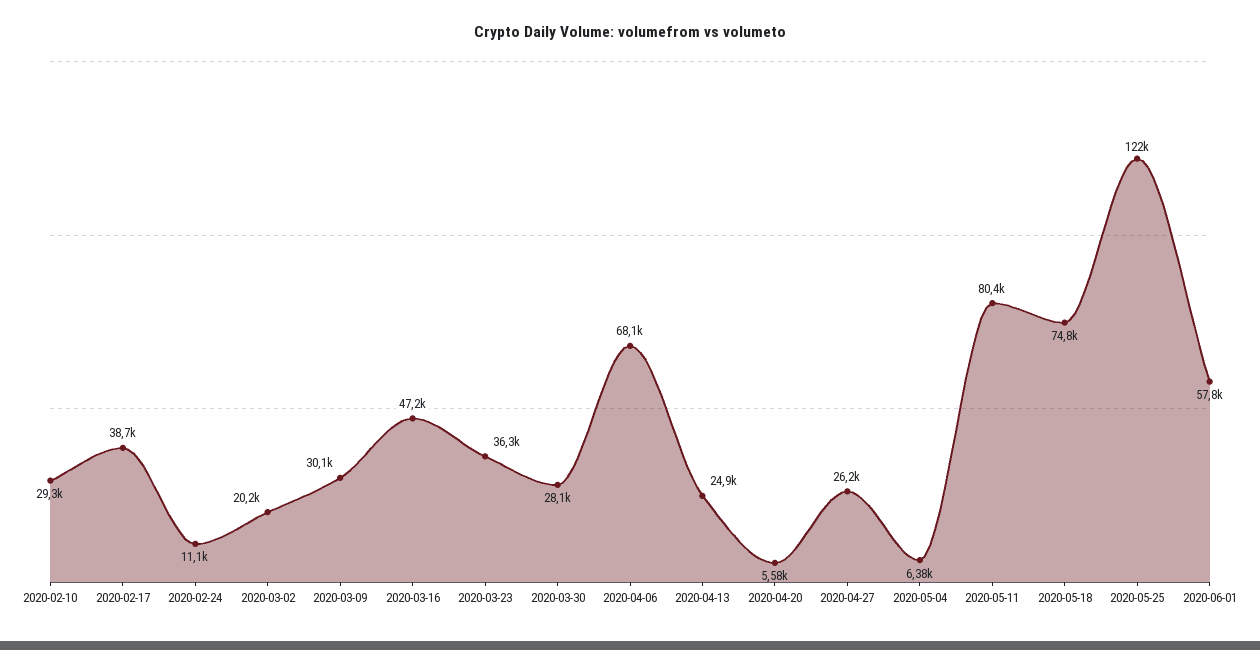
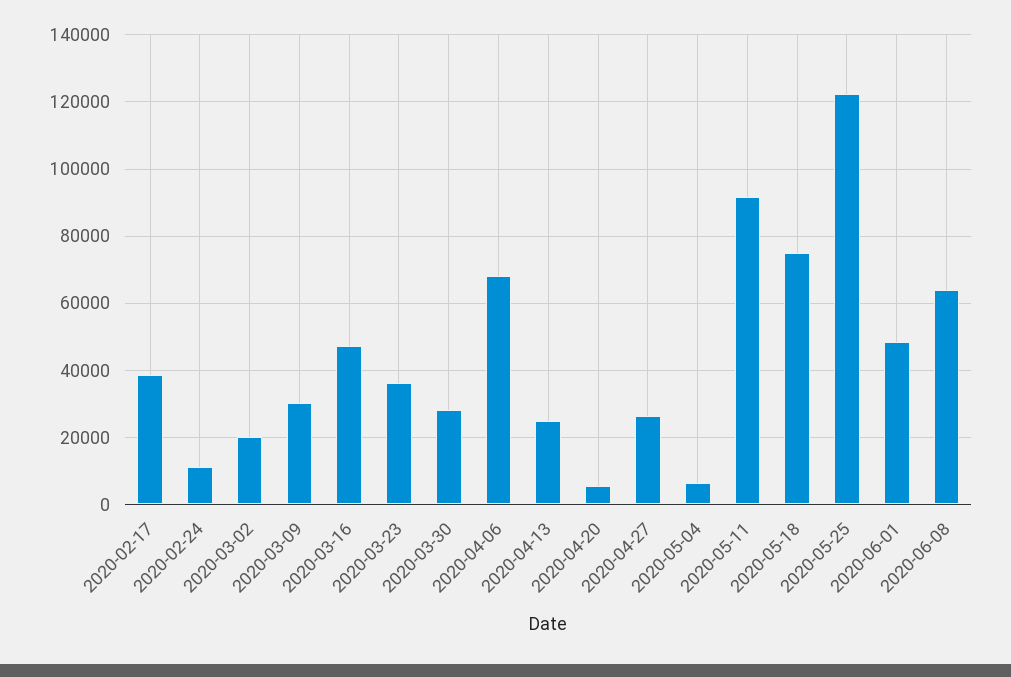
2020-02-10: 29300 -> none
2020-05-11: 80400 -> 92000
2020-06-01: 57800 -> 48000
2020-06-08: none -> 64000

